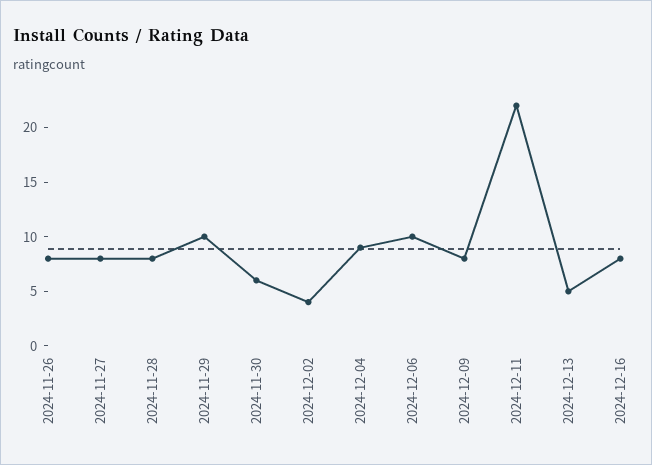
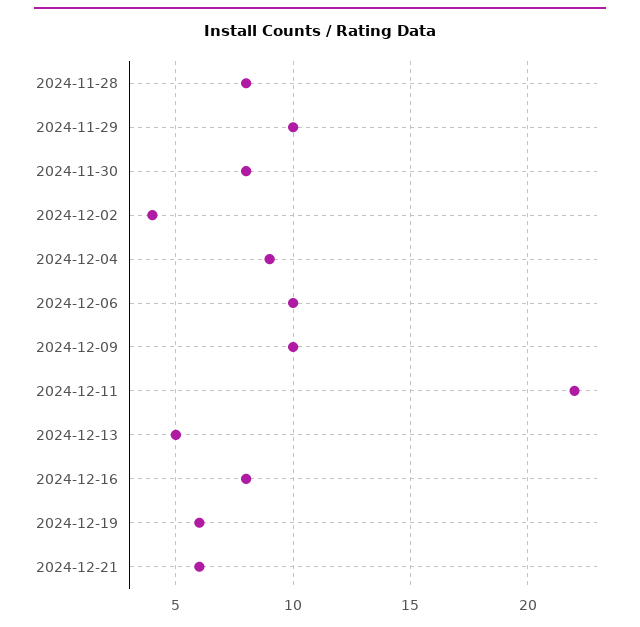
2024-11-26: 8 -> none
2024-11-27: 8 -> none
2024-11-30: 6 -> 8
2024-12-09: 8 -> 10
2024-12-19: none -> 6
2024-12-21: none -> 6

